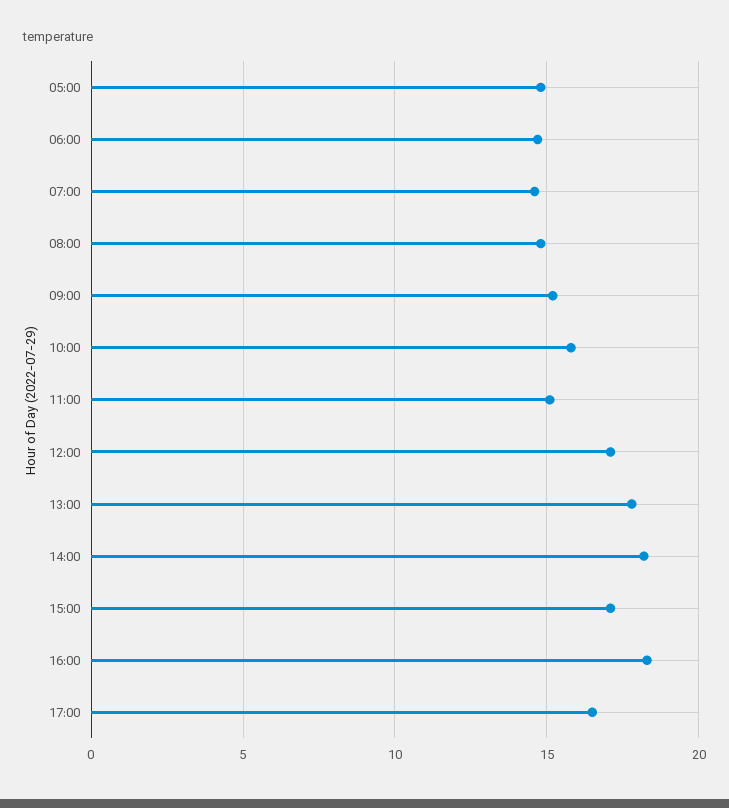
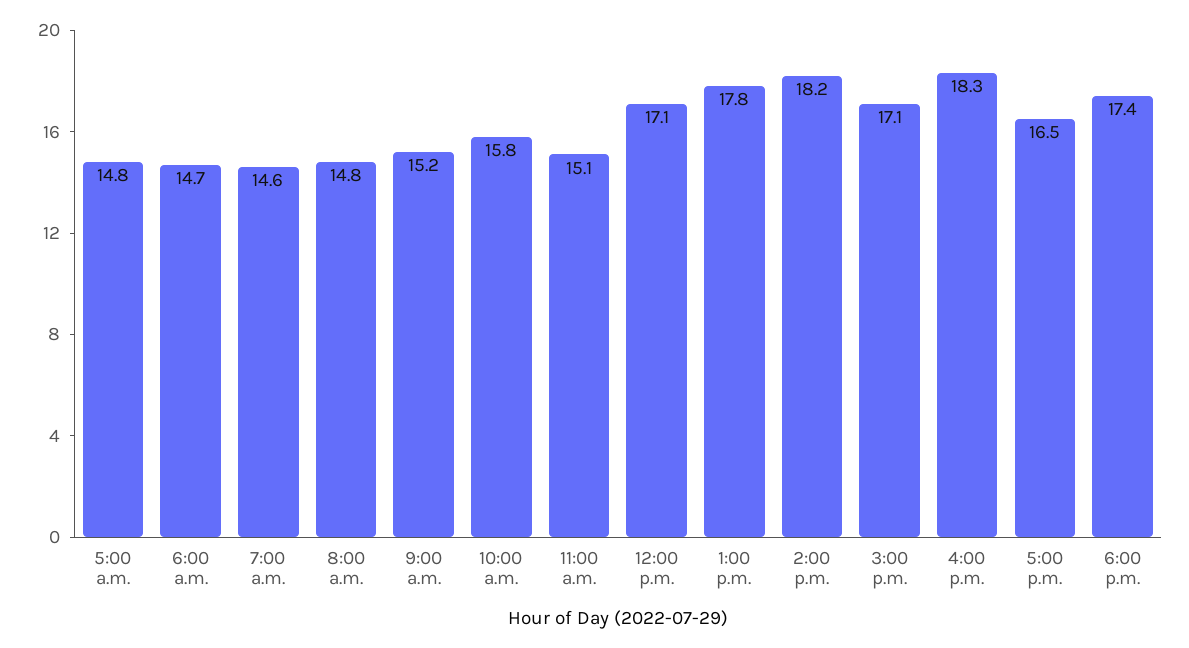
6:00 p.m.: none -> 17.4

